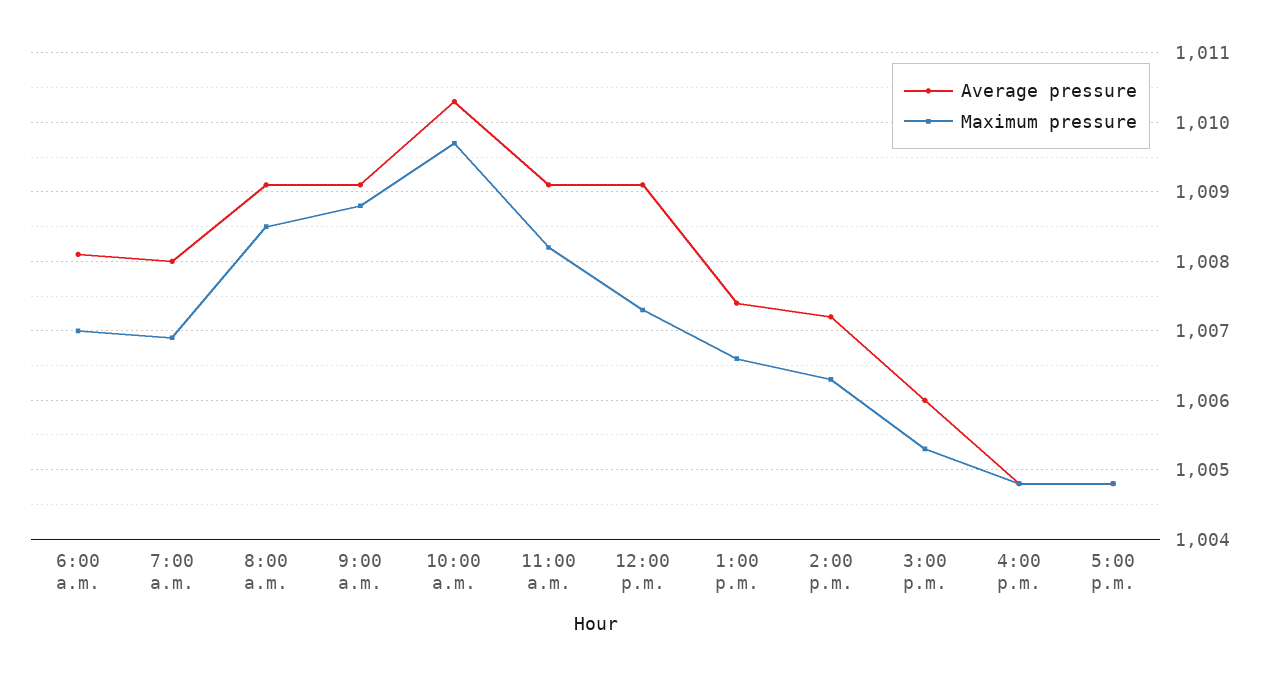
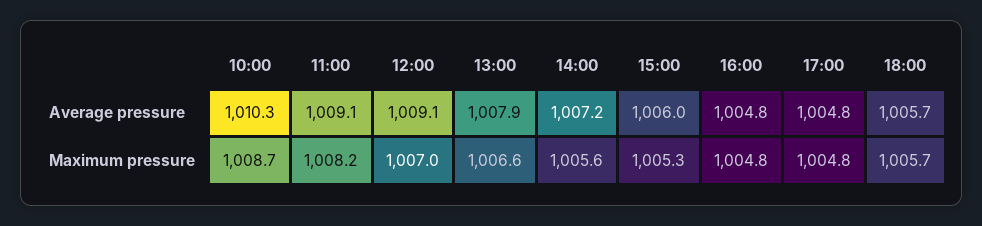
Average pressure, 6:00 a.m.: 1008.1 -> none
Maximum pressure, 6:00 a.m.: 1007 -> none
Average pressure, 7:00 a.m.: 1008 -> none
Maximum pressure, 7:00 a.m.: 1006.9 -> none
Average pressure, 8:00 a.m.: 1009.1 -> none
Maximum pressure, 8:00 a.m.: 1008.5 -> none
Average pressure, 9:00 a.m.: 1009.1 -> none
Maximum pressure, 9:00 a.m.: 1008.8 -> none
Maximum pressure, 10:00 a.m.: 1009.7 -> 1008.7
Maximum pressure, 12:00 p.m.: 1007.3 -> 1007
Average pressure, 1:00 p.m.: 1007.4 -> 1007.9
Maximum pressure, 2:00 p.m.: 1006.3 -> 1005.6
Average pressure, 18:00: none -> 1005.7
Maximum pressure, 18:00: none -> 1005.7

